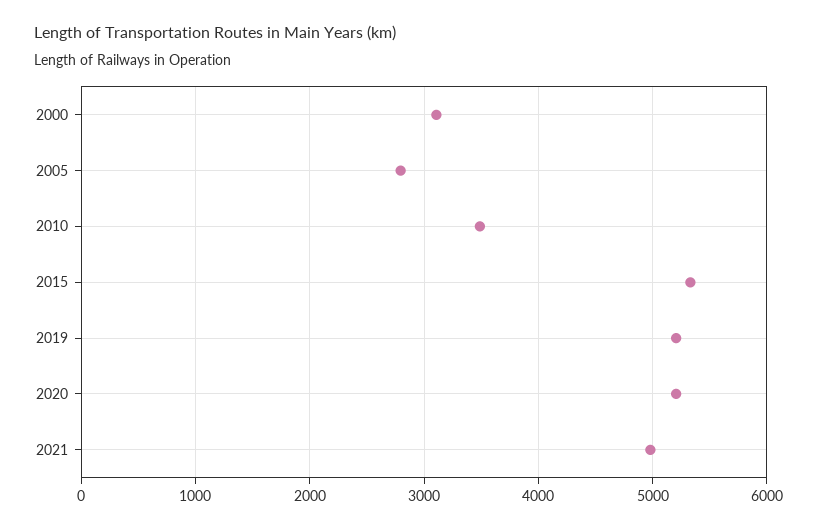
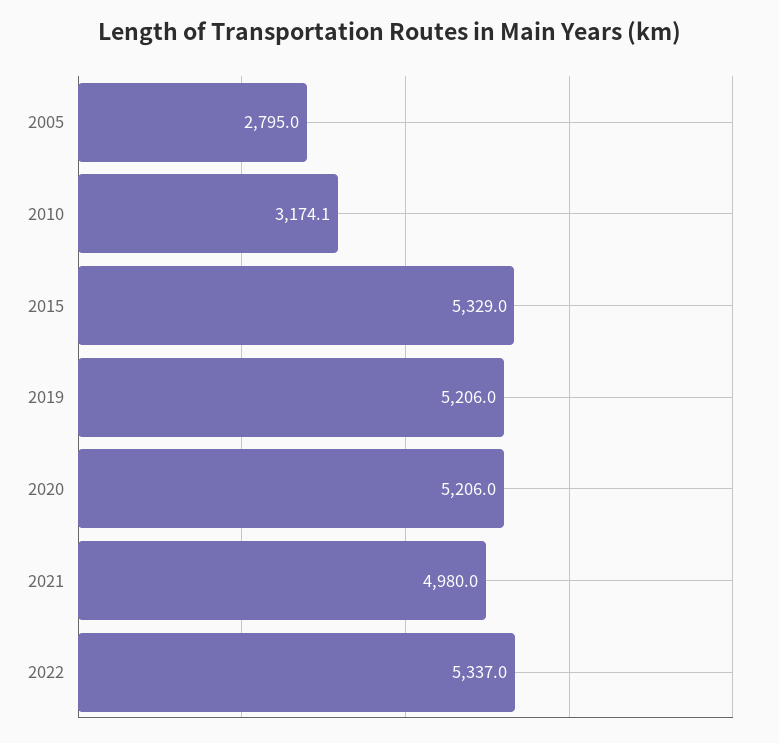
2000: 3100 -> none
2010: 3500 -> 3174.1
2022: none -> 5337

